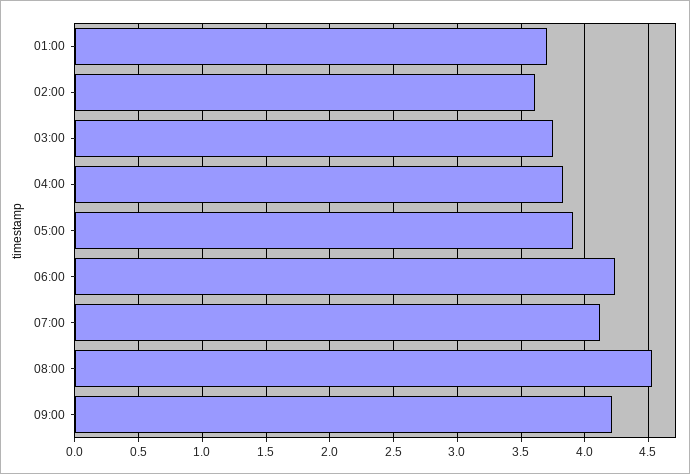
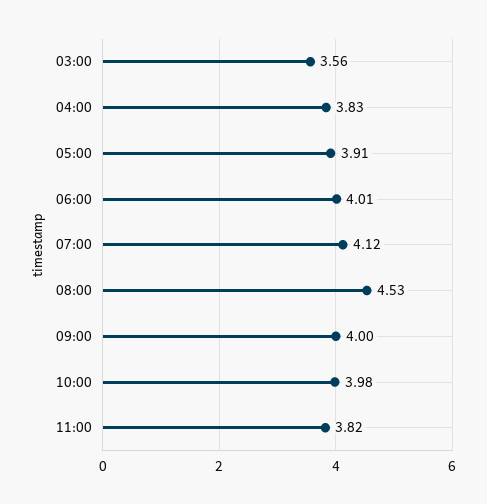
01:00: 3.7 -> none
02:00: 3.6 -> none
03:00: 3.75 -> 3.56
06:00: 4.25 -> 4.01
09:00: 4.2 -> 4
10:00: none -> 3.98
11:00: none -> 3.82

